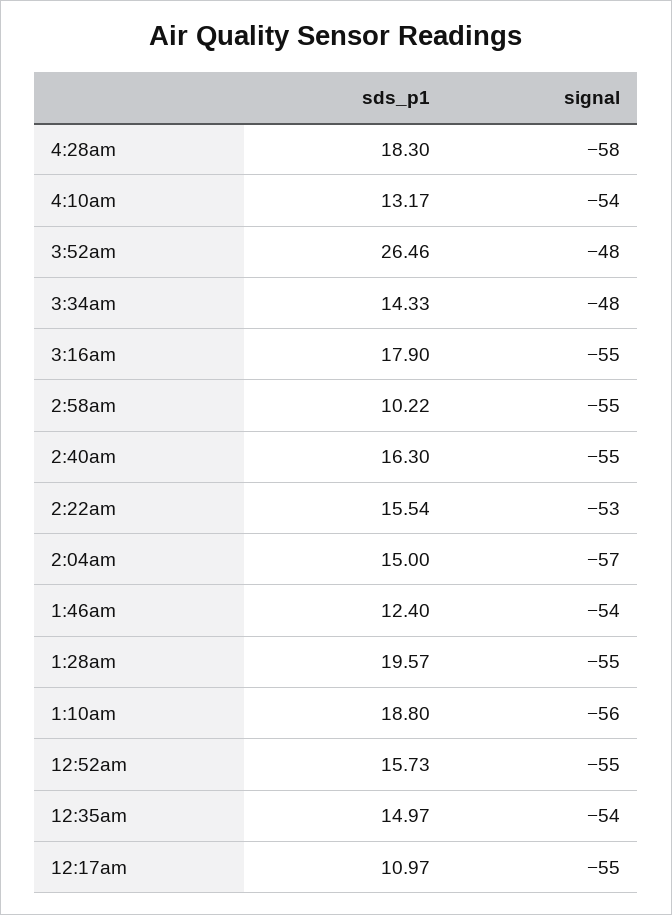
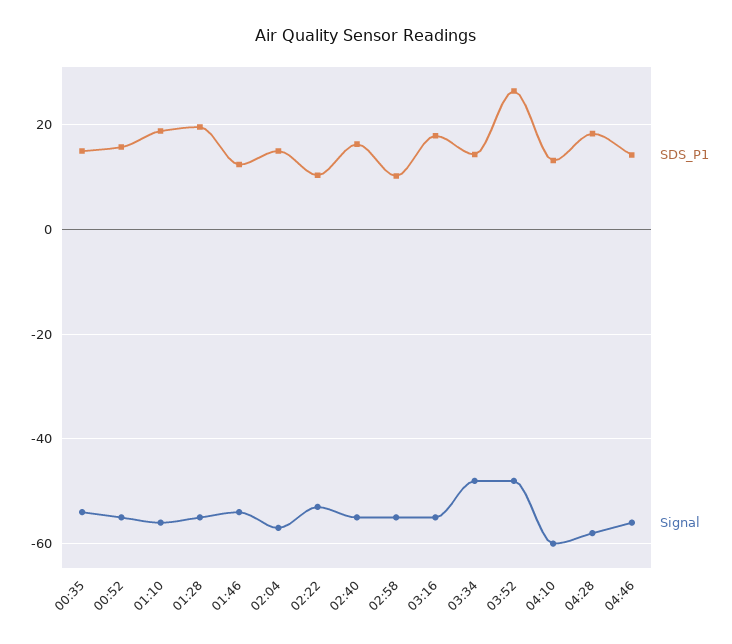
signal, 4:10am: -54 -> -60
sds_p1, 2:22am: 15.54 -> 10
sds_p1, 12:17am: 10.97 -> none
signal, 12:17am: -55 -> none
sds_p1, 04:46: none -> 14
signal, 04:46: none -> -56

